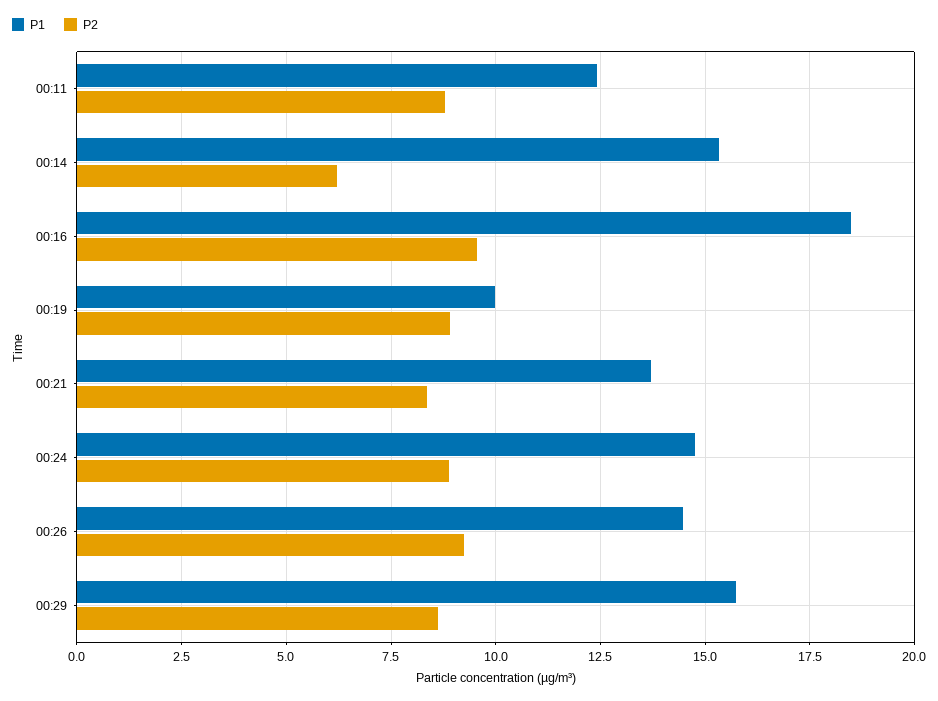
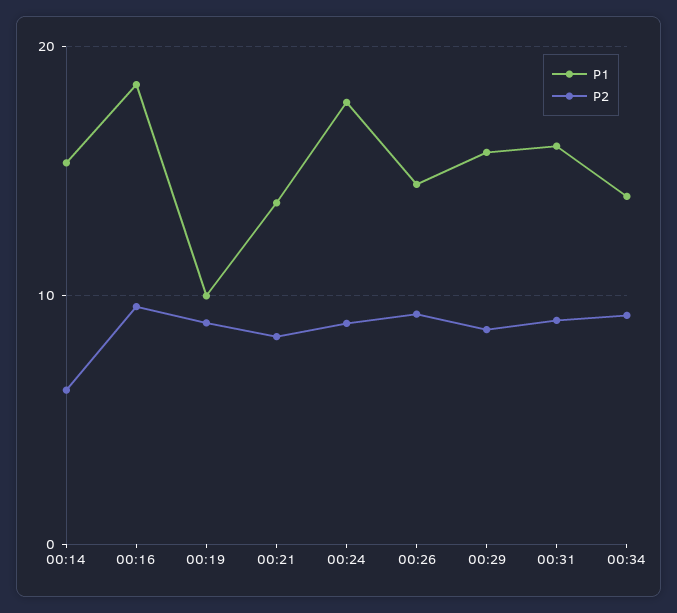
P1, 00:11: 12.5 -> none
P2, 00:11: 8.75 -> none
P1, 00:24: 14.75 -> 18
P1, 00:31: none -> 16
P2, 00:31: none -> 9
P1, 00:34: none -> 14
P2, 00:34: none -> 9

